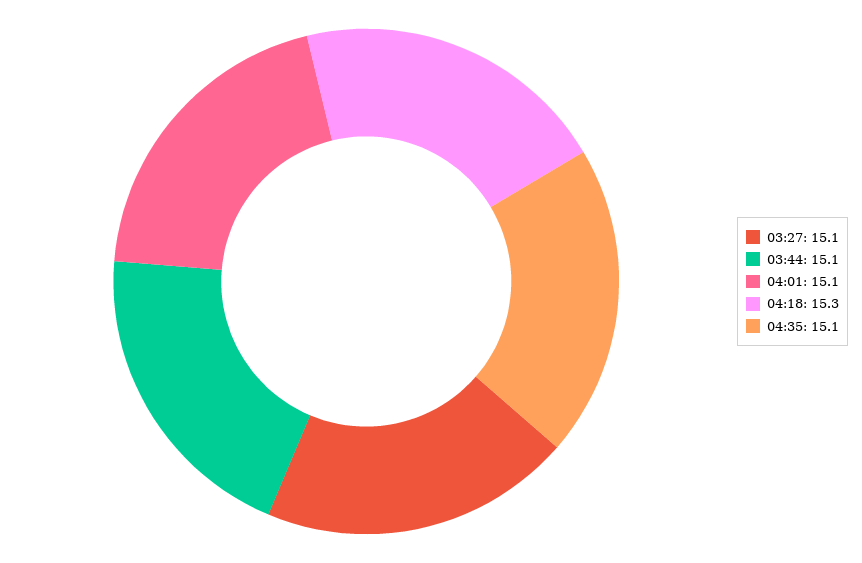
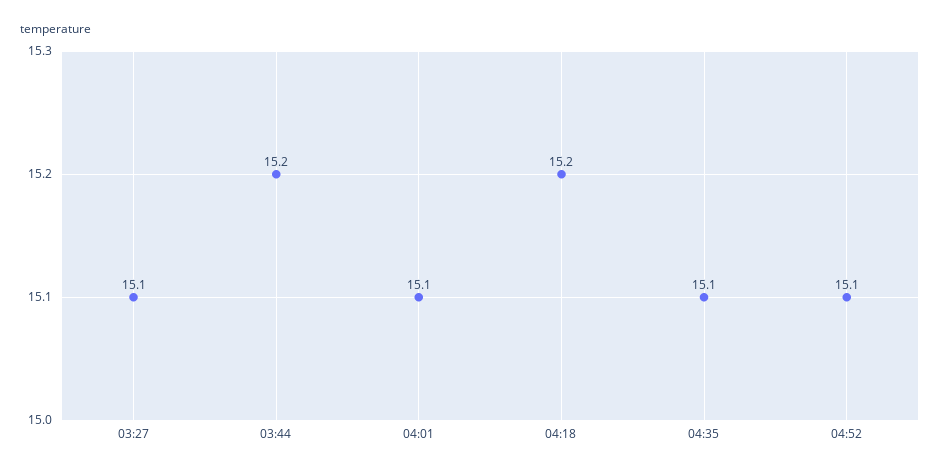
03:44: 15.1 -> 15.2
04:18: 15.3 -> 15.2
04:52: none -> 15.1

